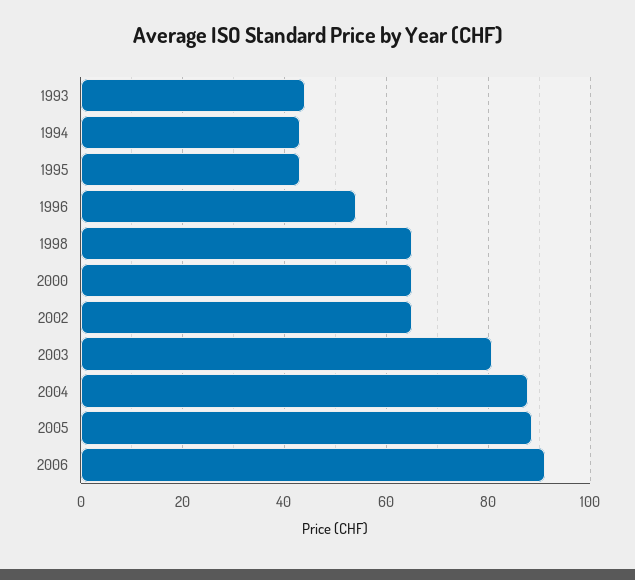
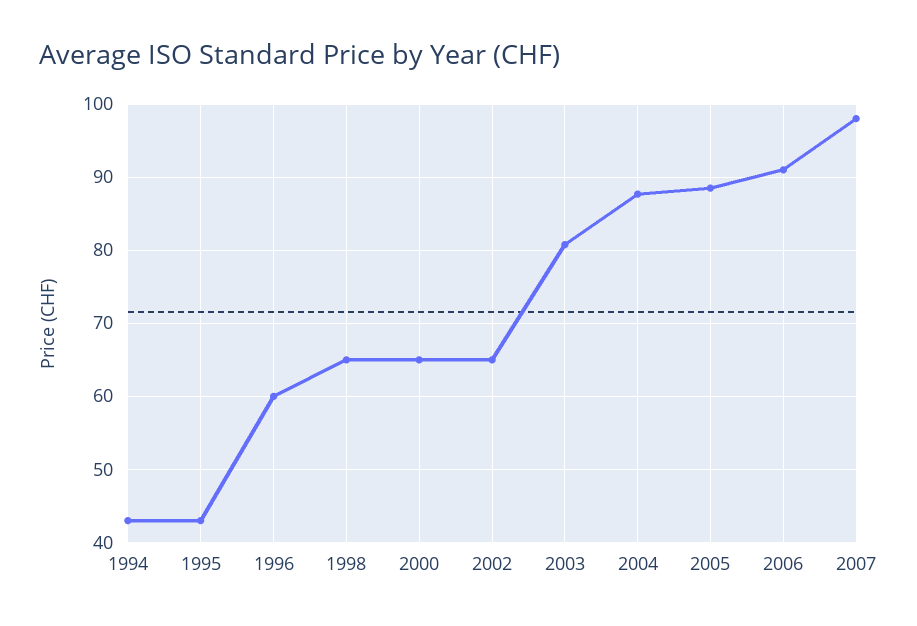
1993: 44 -> none
1996: 54 -> 60
2007: none -> 98

